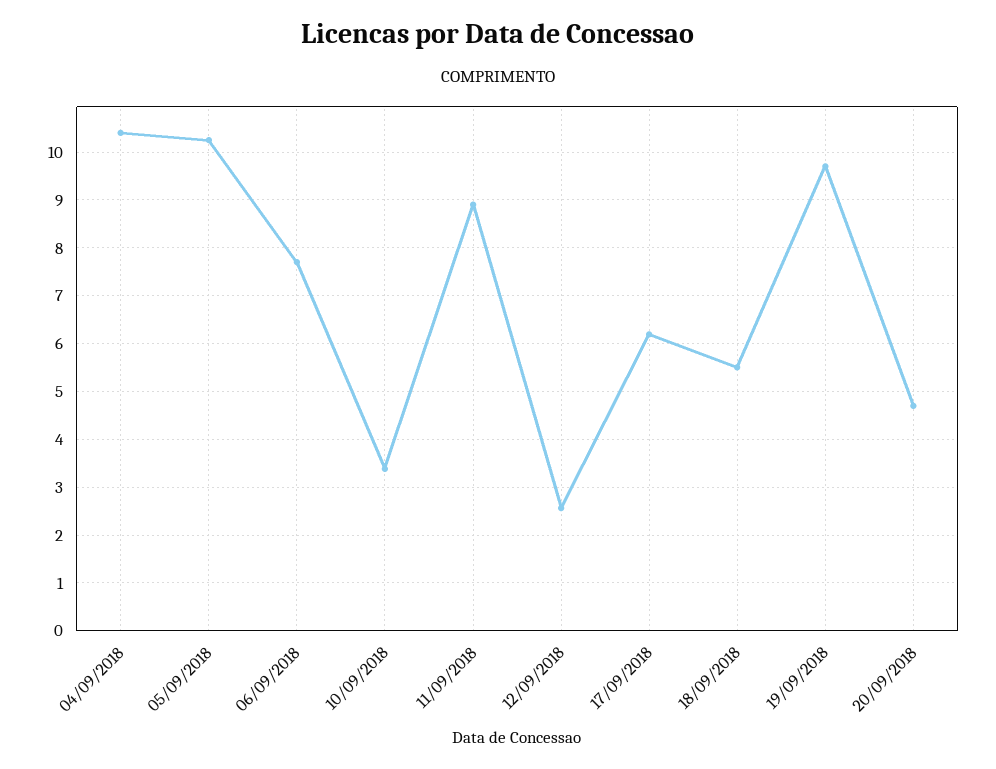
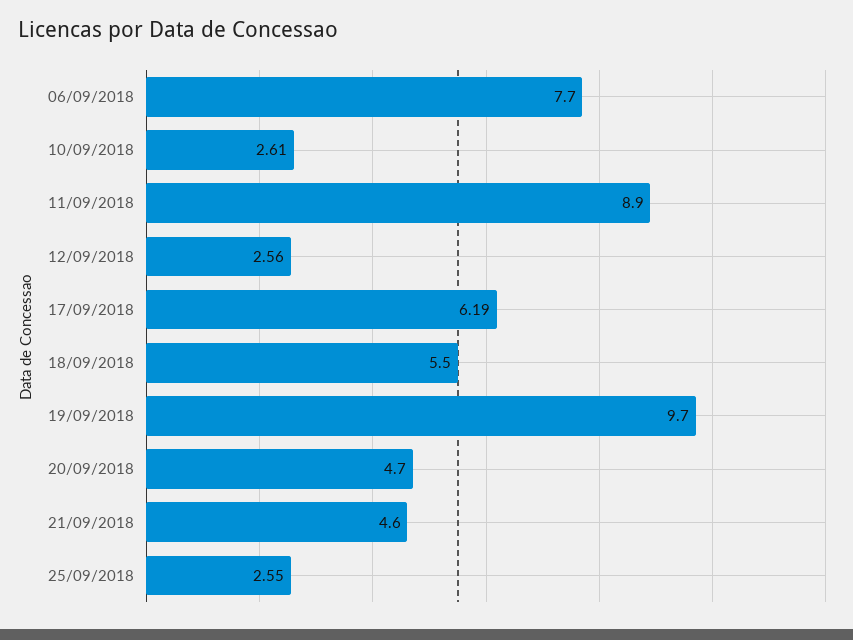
04/09/2018: 10.4 -> none
05/09/2018: 10.2 -> none
10/09/2018: 3.4 -> 2.61
21/09/2018: none -> 4.6
25/09/2018: none -> 2.55

